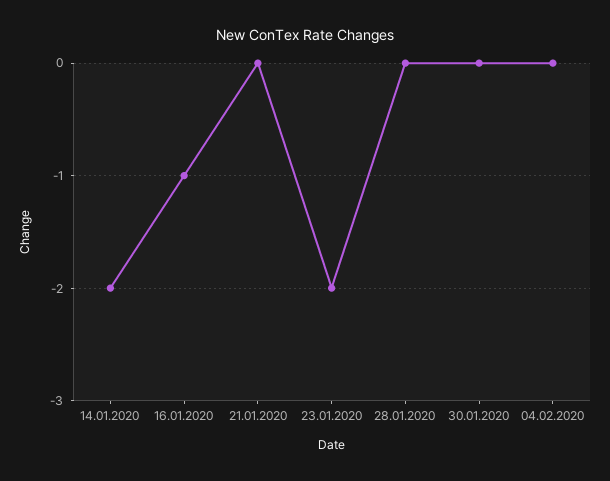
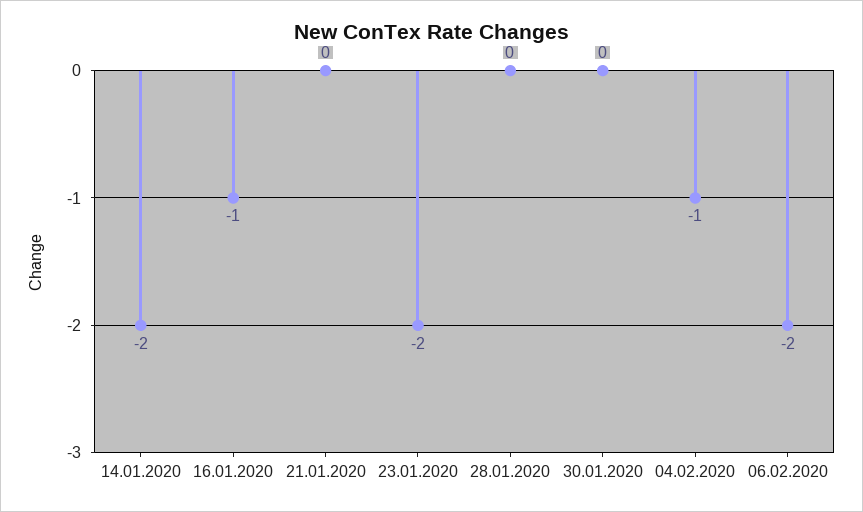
04.02.2020: 0 -> -1
06.02.2020: none -> -2

